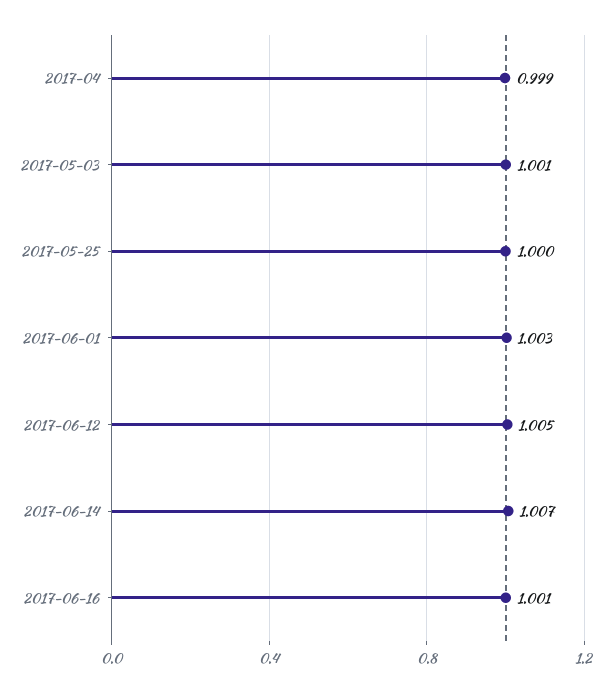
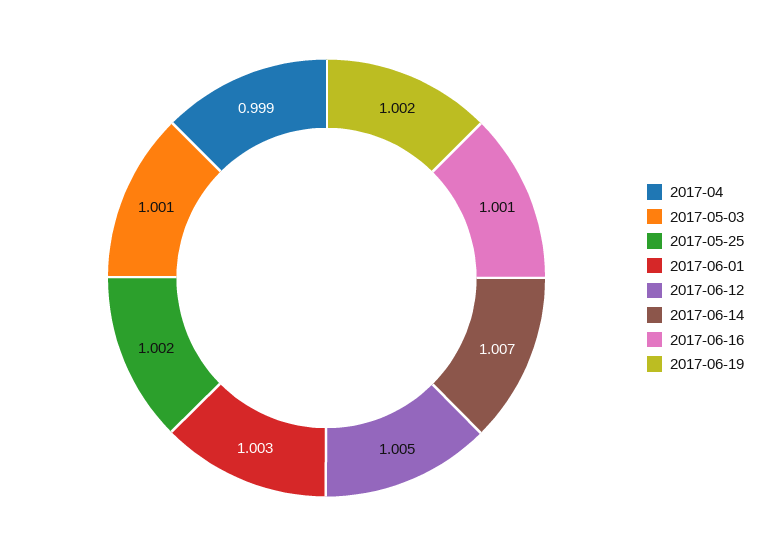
2017-05-25: 1 -> 1.002
2017-06-19: none -> 1.002

